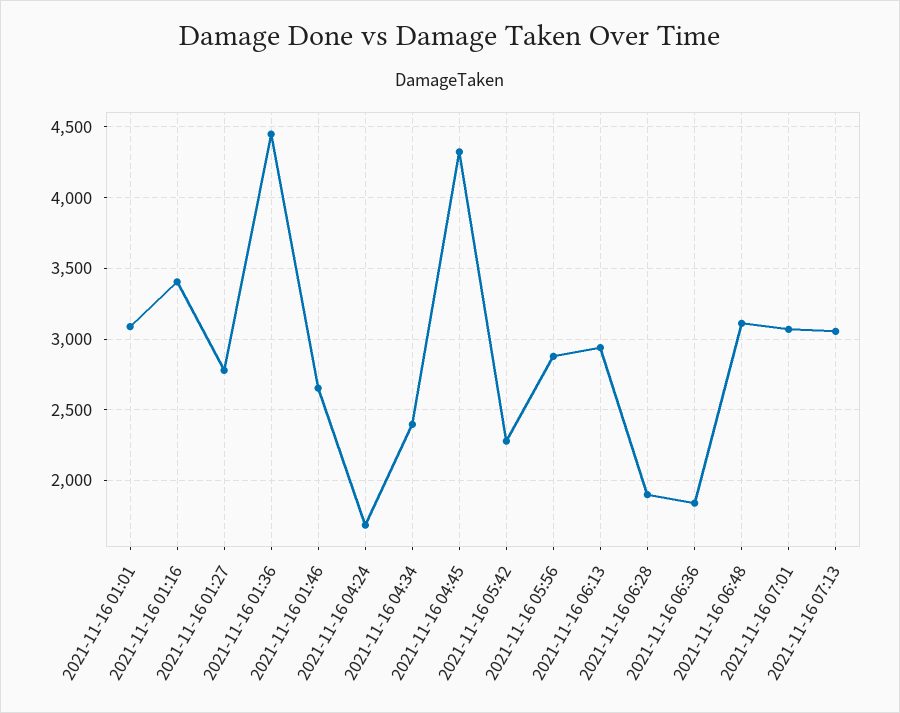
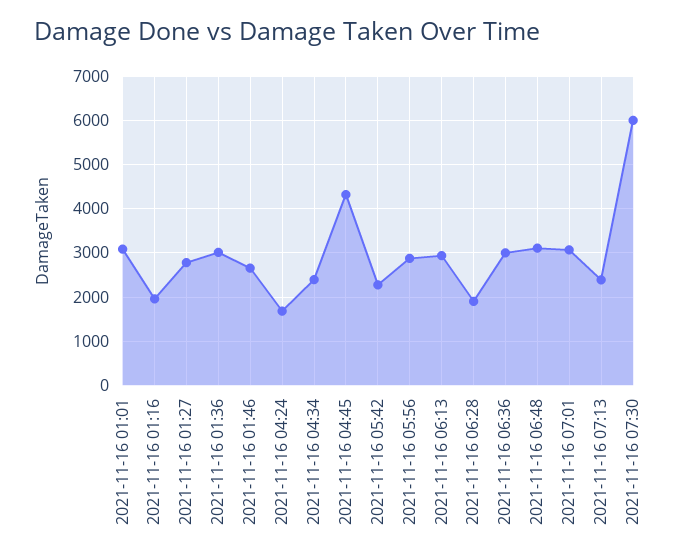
2021-11-16 01:16: 3400 -> 2000
2021-11-16 01:36: 4450 -> 3000
2021-11-16 06:36: 1850 -> 3000
2021-11-16 07:13: 3050 -> 2400
2021-11-16 07:30: none -> 6000

